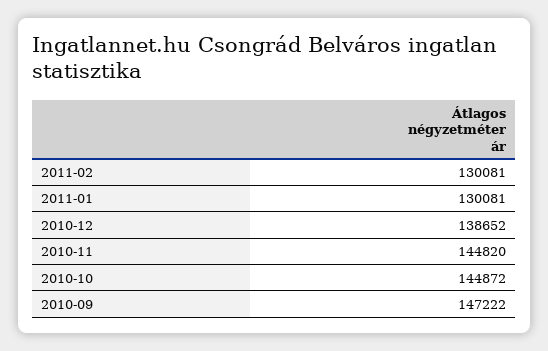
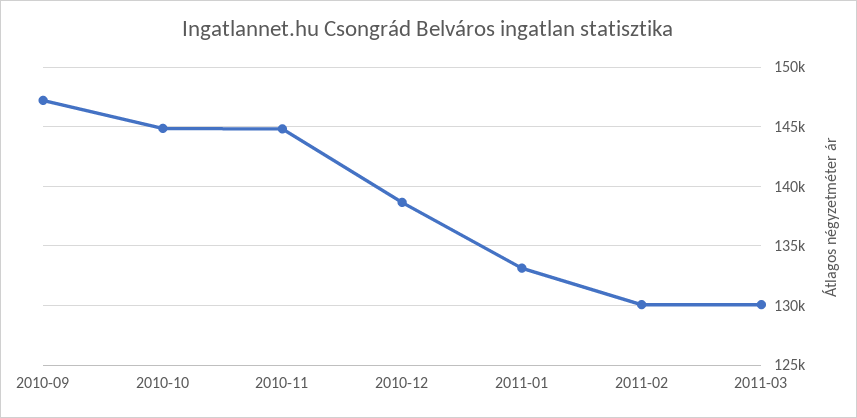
2011-01: 130081 -> 133000
2011-03: none -> 130000

